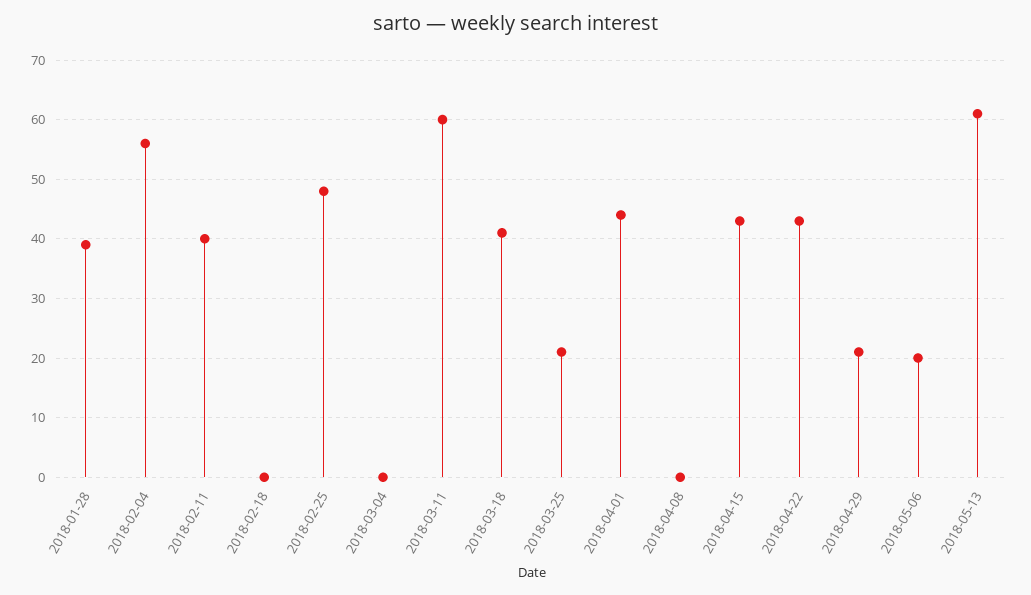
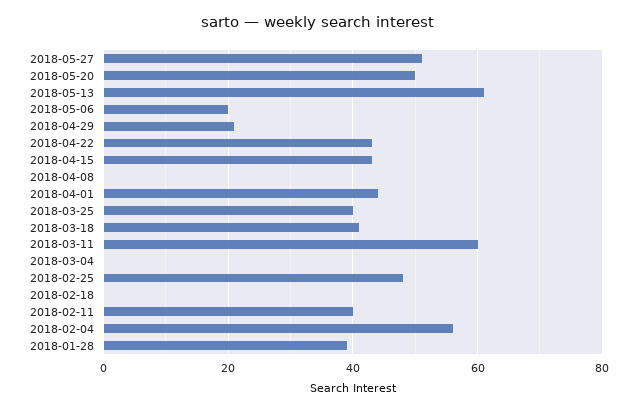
2018-03-25: 20 -> 40
2018-05-27: none -> 50
2018-05-20: none -> 50

